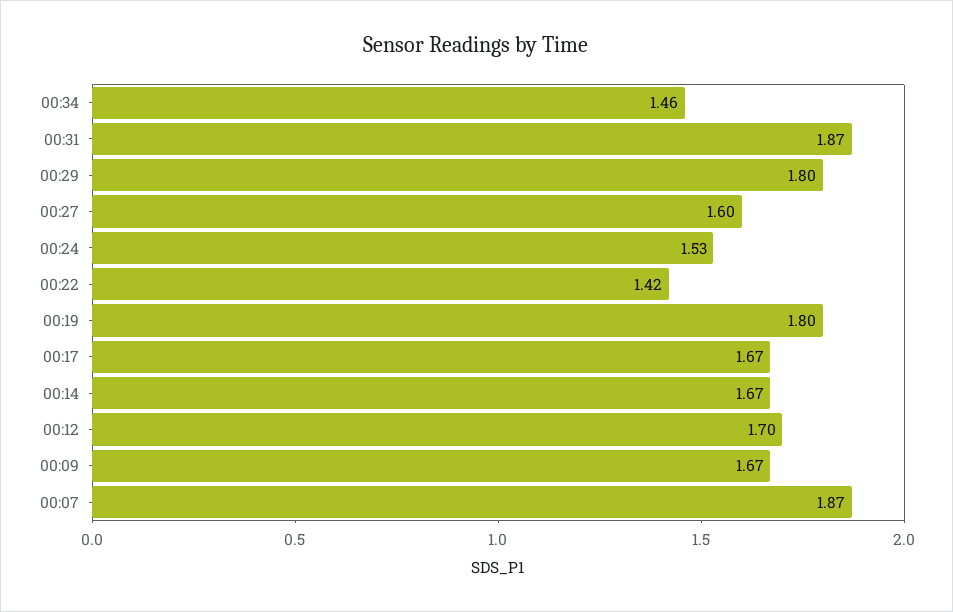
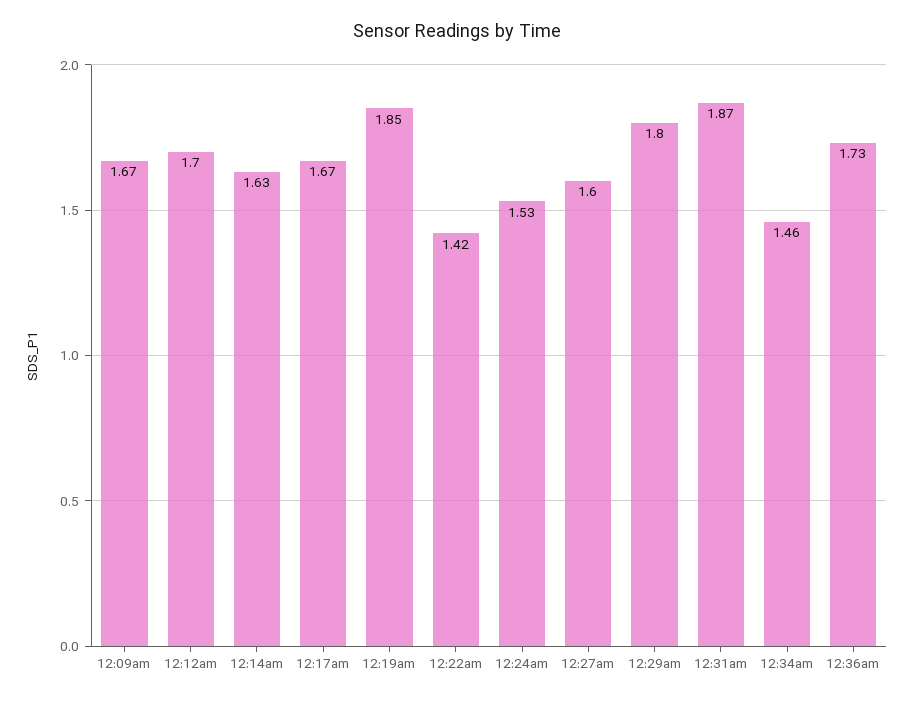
00:19: 1.8 -> 1.85
00:14: 1.67 -> 1.63
00:07: 1.87 -> none
12:36am: none -> 1.73

